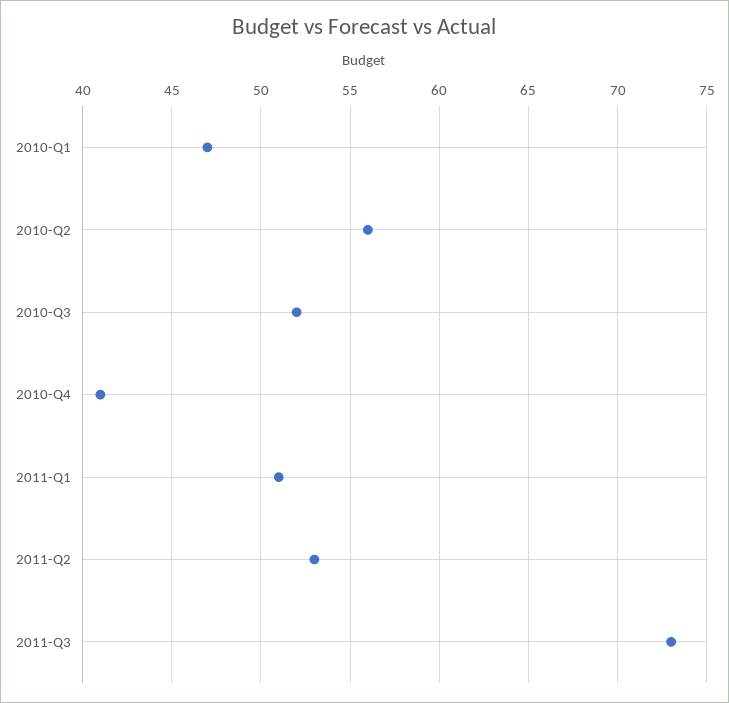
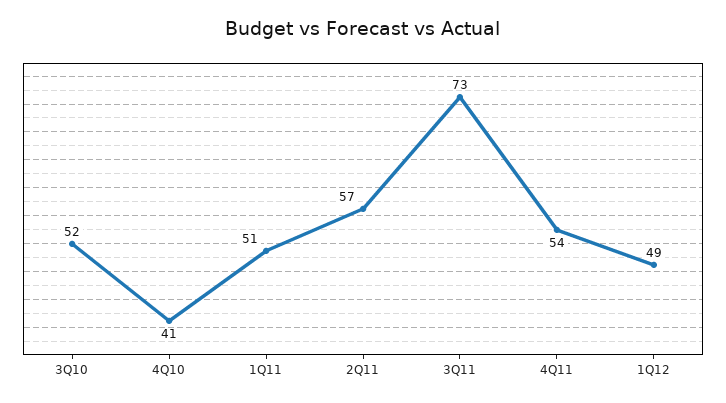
2010-Q1: 47 -> none
2010-Q2: 56 -> none
2011-Q2: 53 -> 57
4Q11: none -> 54
1Q12: none -> 49

